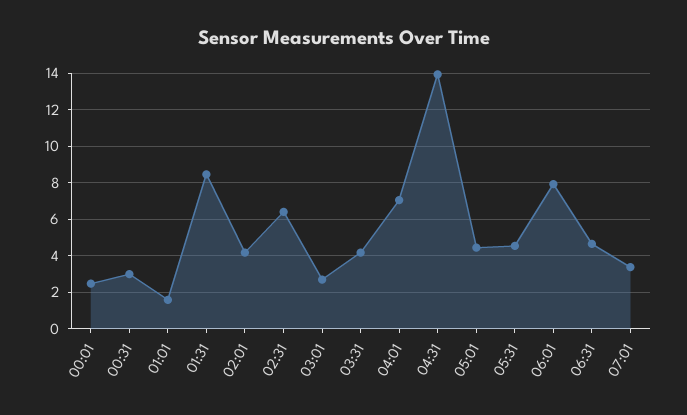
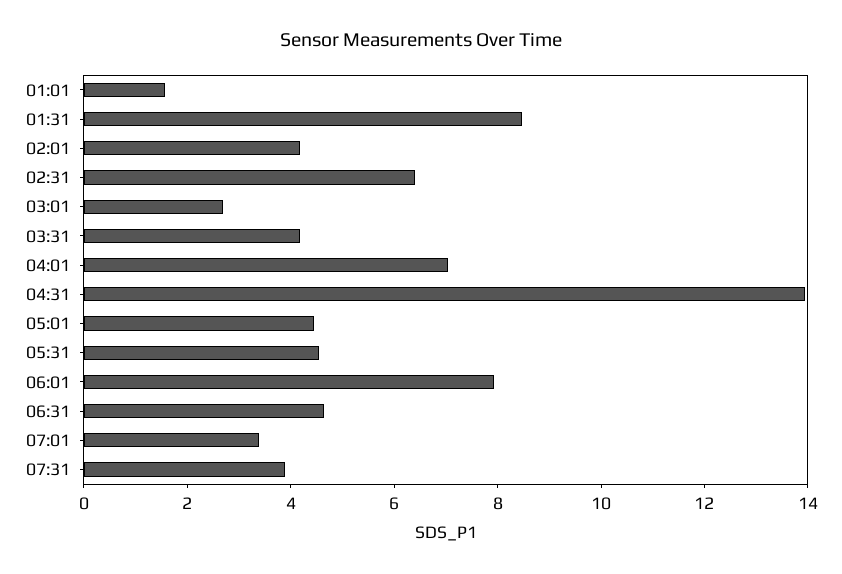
00:01: 2.5 -> none
00:31: 3 -> none
07:31: none -> 4

